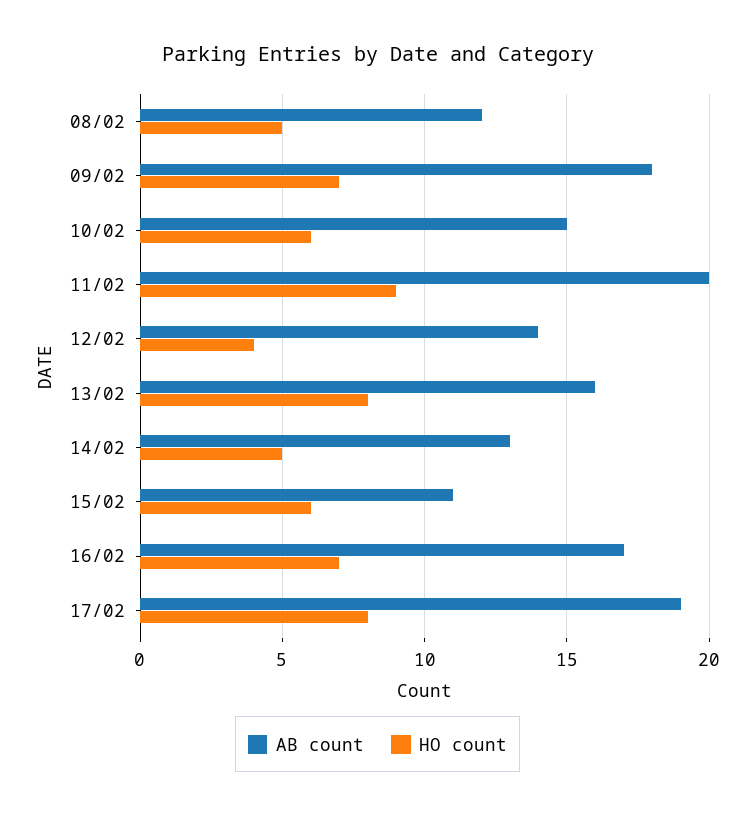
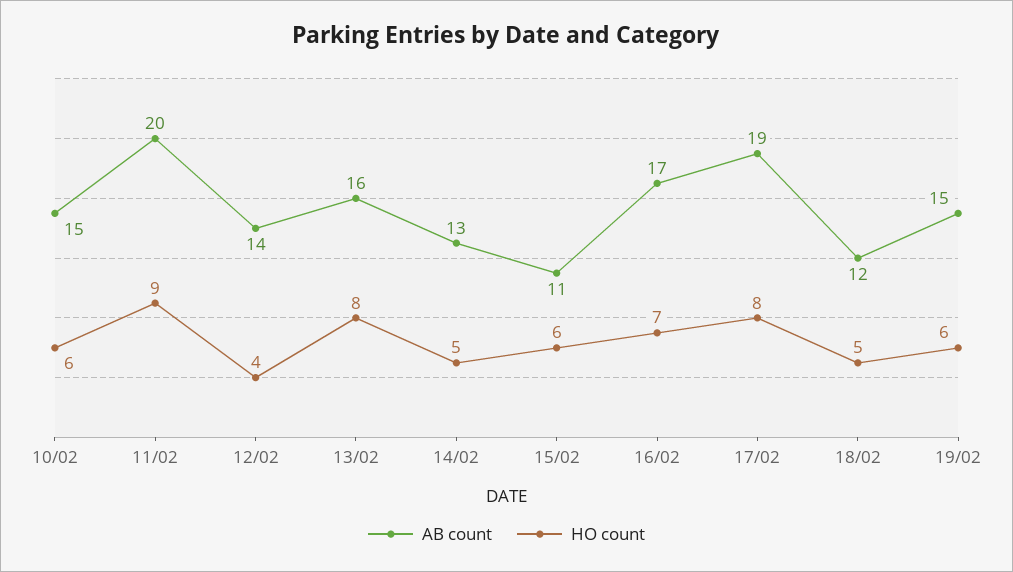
AB count, 08/02: 12 -> none
HO count, 08/02: 5 -> none
AB count, 09/02: 18 -> none
HO count, 09/02: 7 -> none
AB count, 18/02: none -> 12
HO count, 18/02: none -> 5
AB count, 19/02: none -> 15
HO count, 19/02: none -> 6

